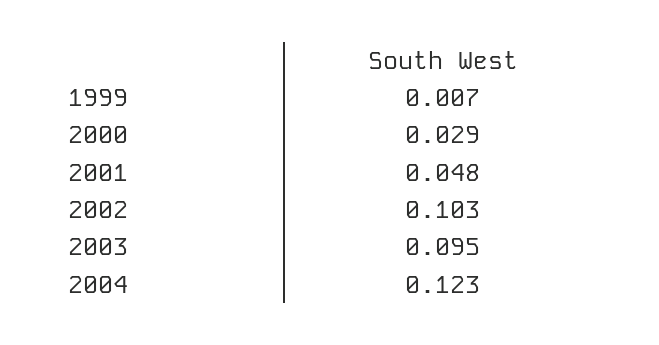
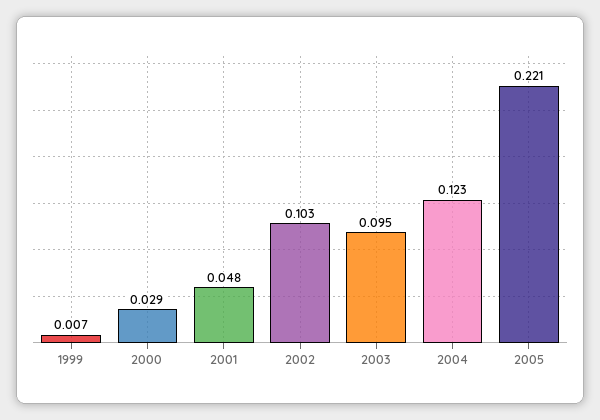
2005: none -> 0.221

